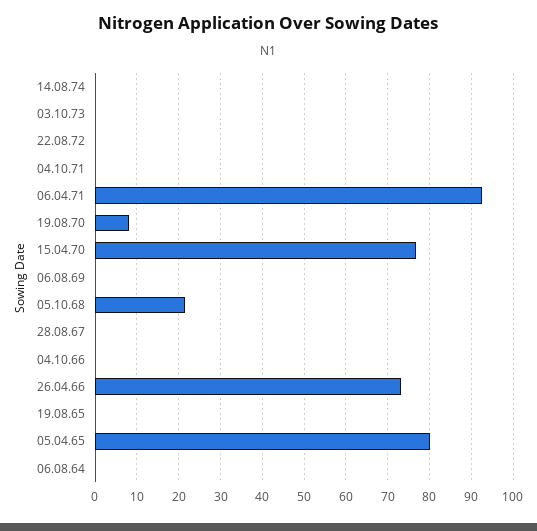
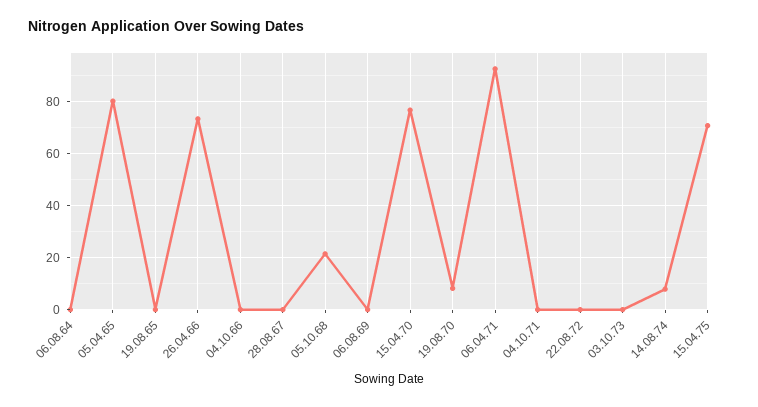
14.08.74: 0 -> 7.5
15.04.75: none -> 70

